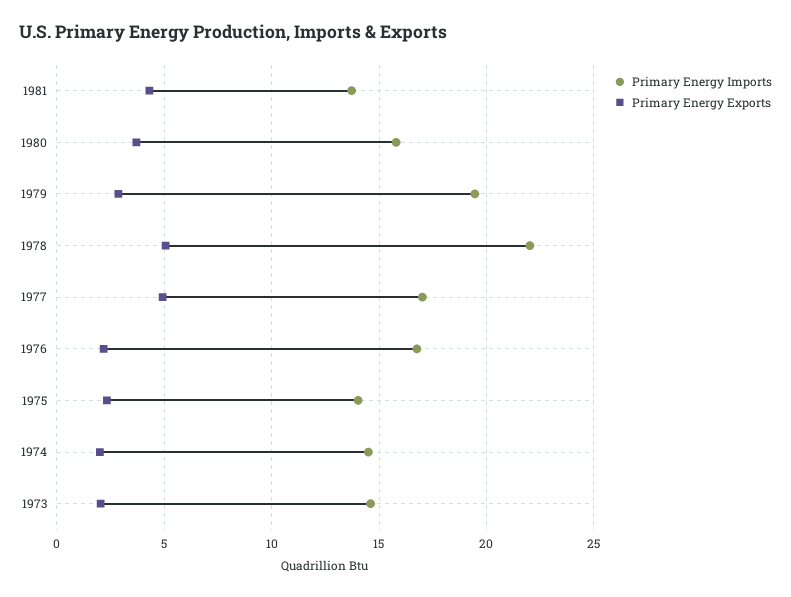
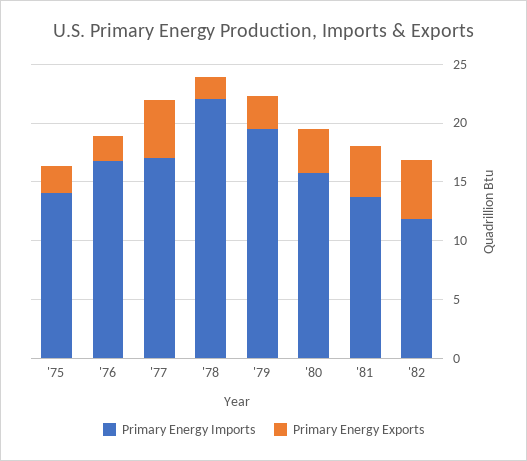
Primary Energy Exports, 1978: 5 -> 2
Primary Energy Imports, 1974: 14.5 -> none
Primary Energy Exports, 1974: 2 -> none
Primary Energy Imports, 1973: 14.5 -> none
Primary Energy Exports, 1973: 2 -> none
Primary Energy Imports, '82: none -> 12
Primary Energy Exports, '82: none -> 5

